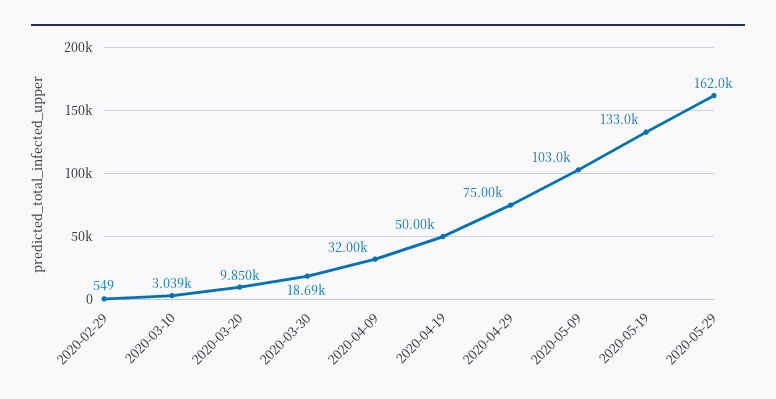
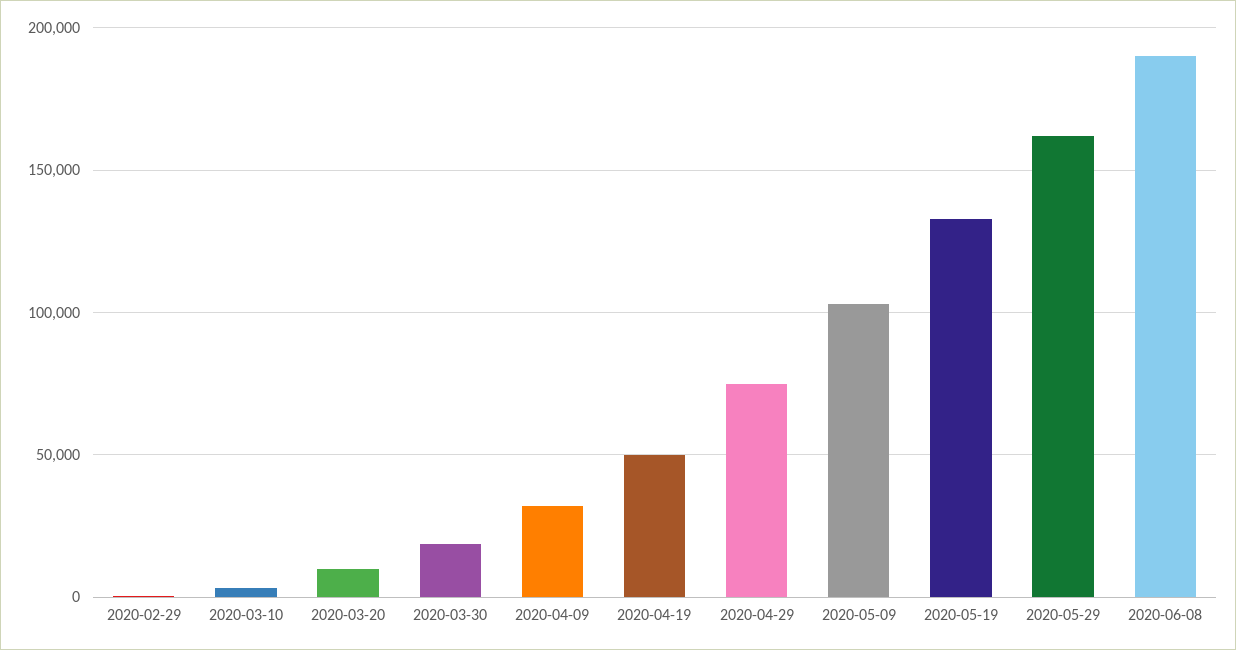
2020-06-08: none -> 190000

